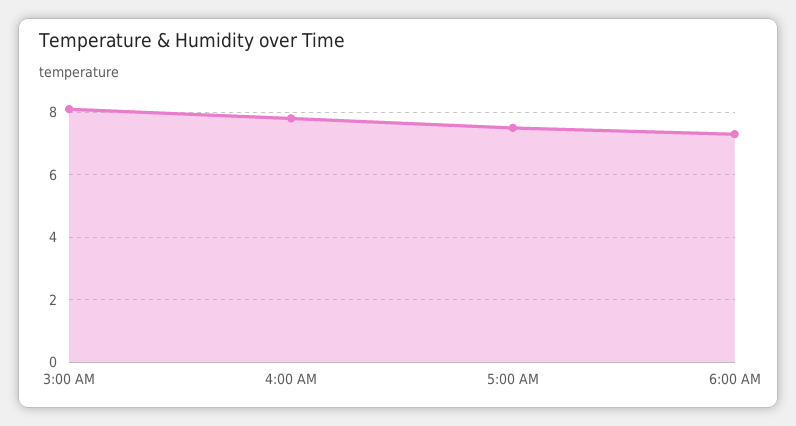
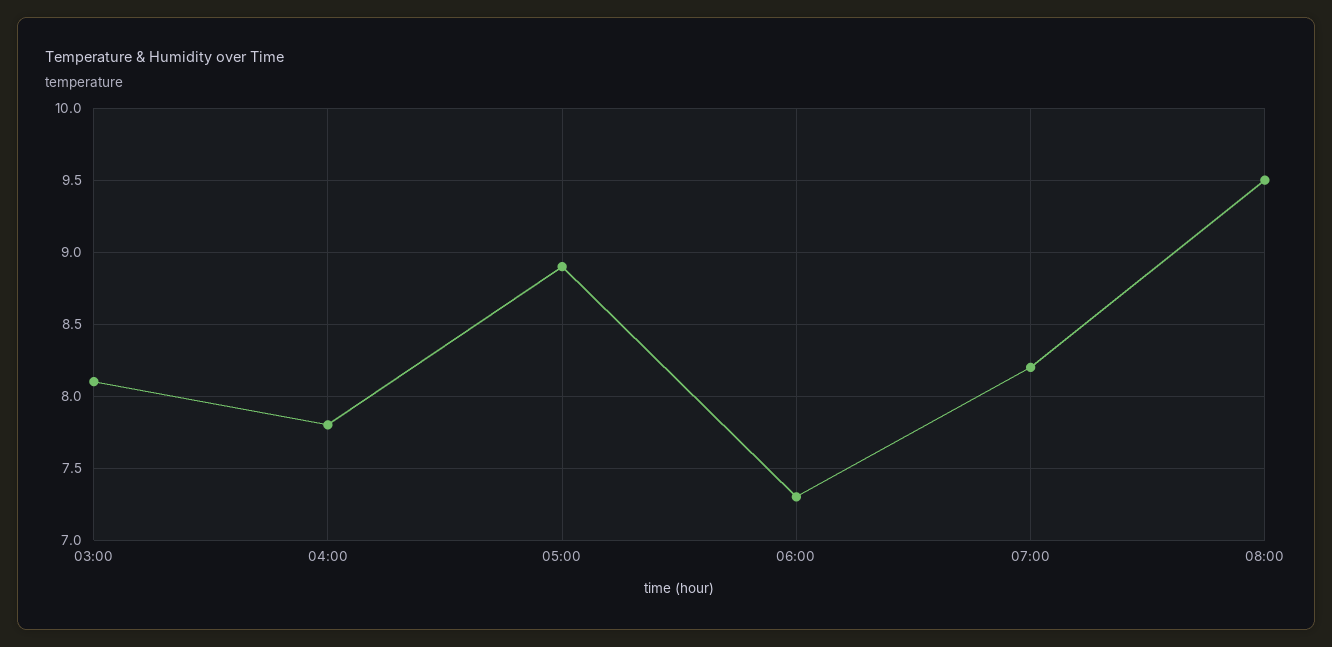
5:00 AM: 7.5 -> 8.9
07:00: none -> 8.2
08:00: none -> 9.5

